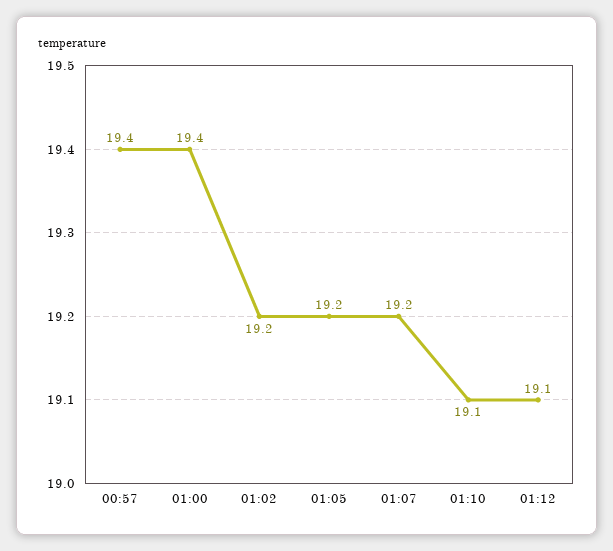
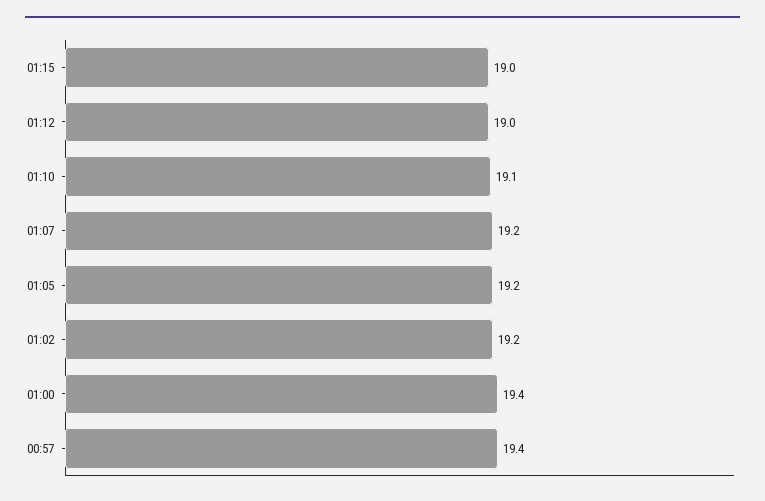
01:12: 19.1 -> 19
01:15: none -> 19

